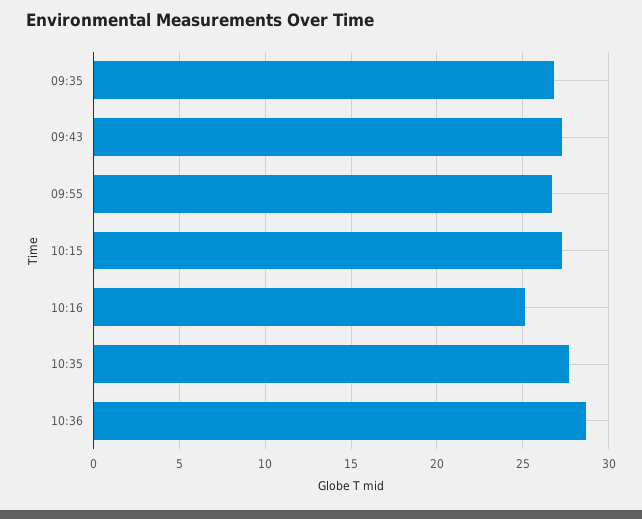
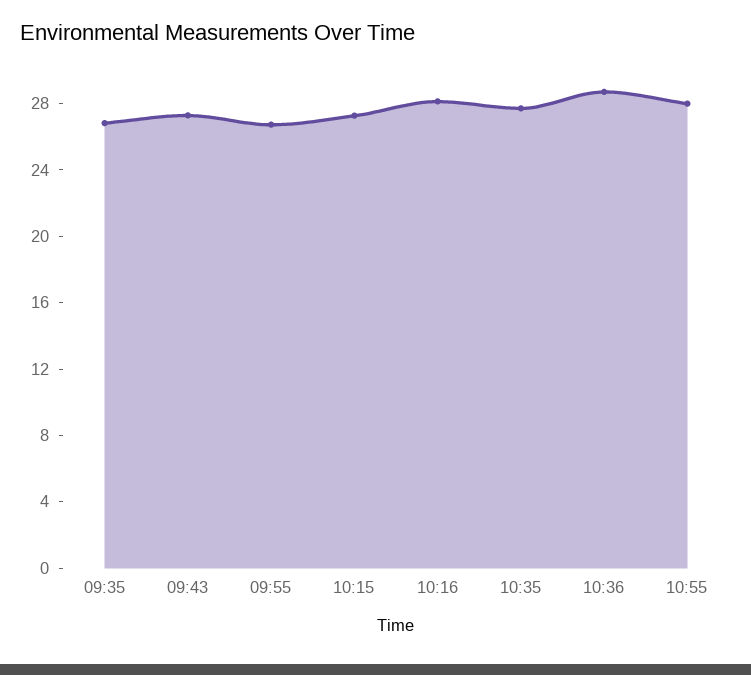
10:16: 25 -> 28
10:55: none -> 28

